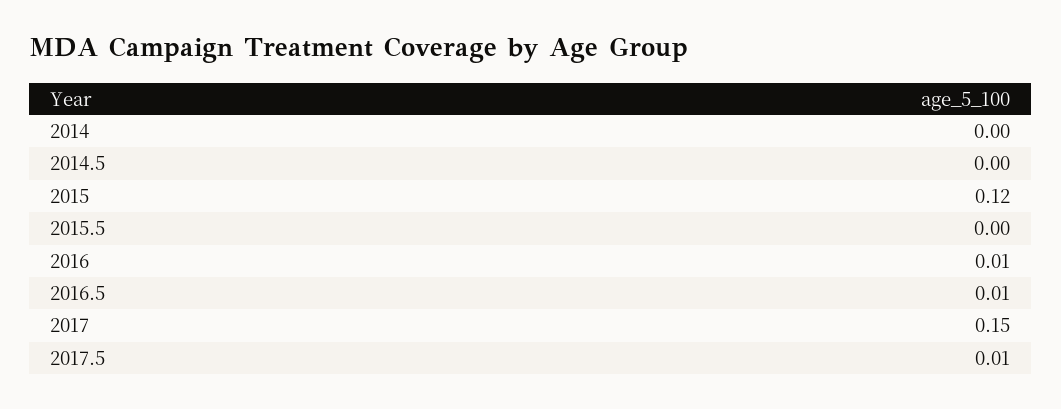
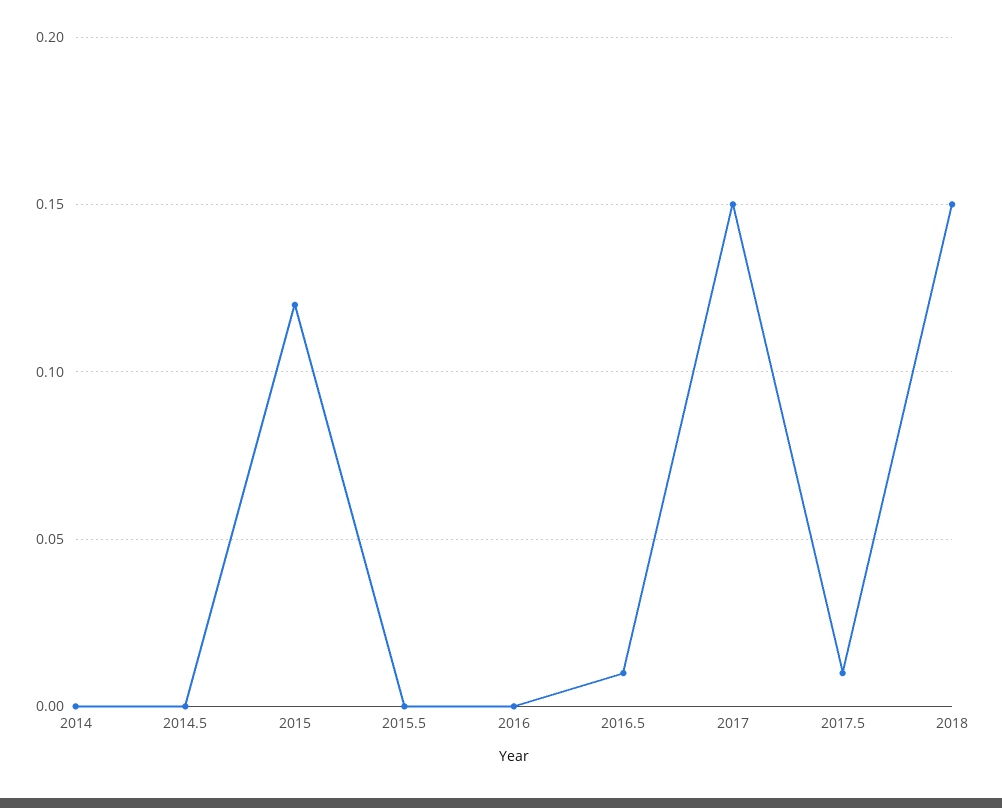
2016: 0.01 -> 0
2018: none -> 0.15

